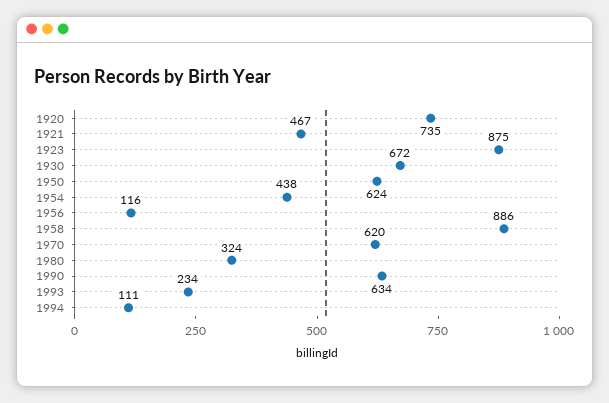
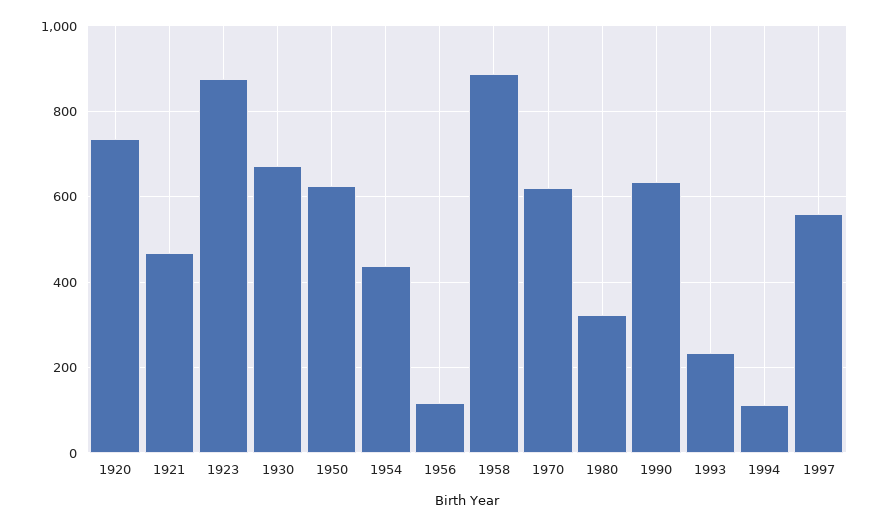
1997: none -> 560

